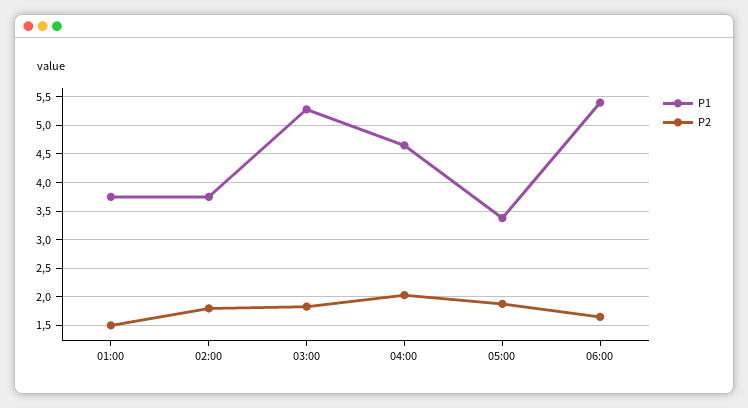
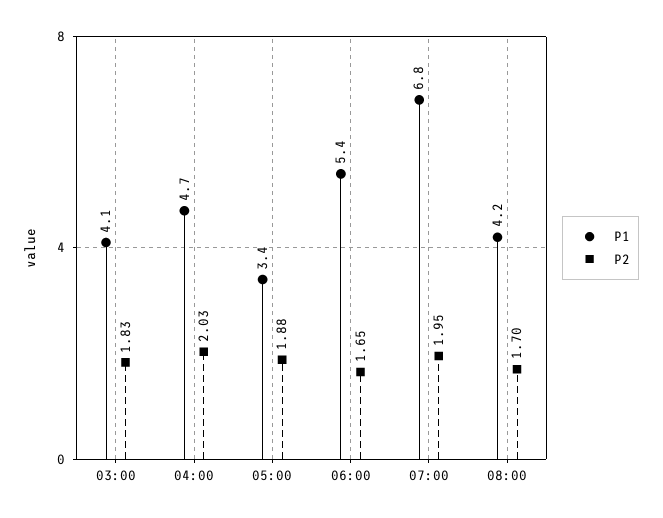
P1, 01:00: 3.75 -> none
P2, 01:00: 1.5 -> none
P1, 02:00: 3.75 -> none
P2, 02:00: 1.75 -> none
P1, 03:00: 5.25 -> 4.1
P1, 07:00: none -> 6.8
P2, 07:00: none -> 1.95
P1, 08:00: none -> 4.2
P2, 08:00: none -> 1.7

